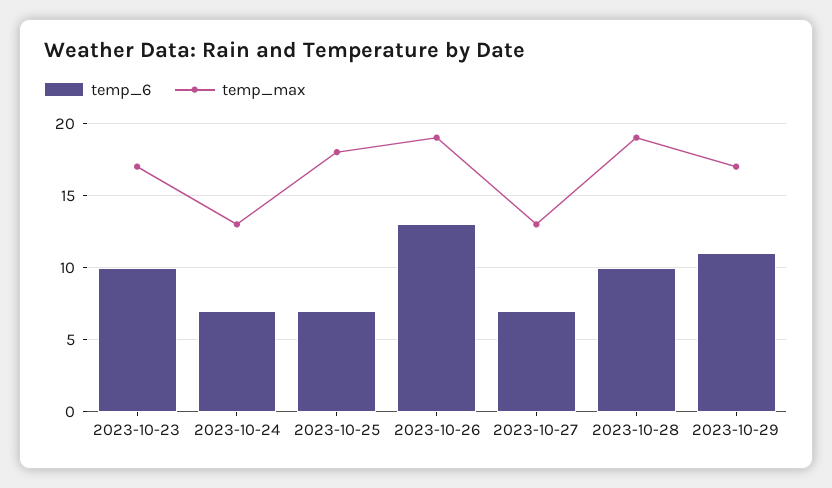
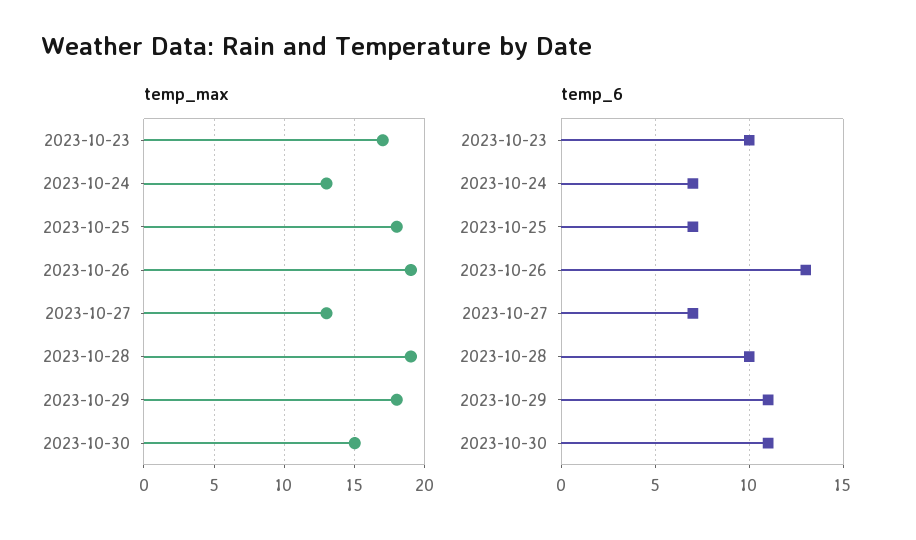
temp_max, 2023-10-29: 17 -> 18
temp_max, 2023-10-30: none -> 15
temp_6, 2023-10-30: none -> 11

